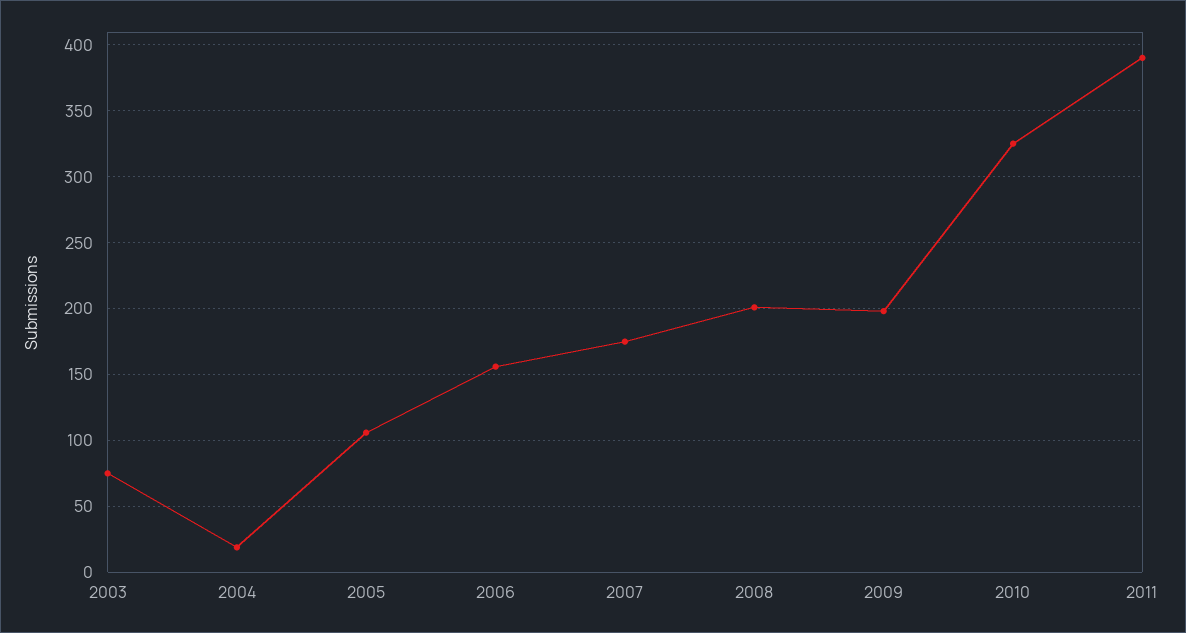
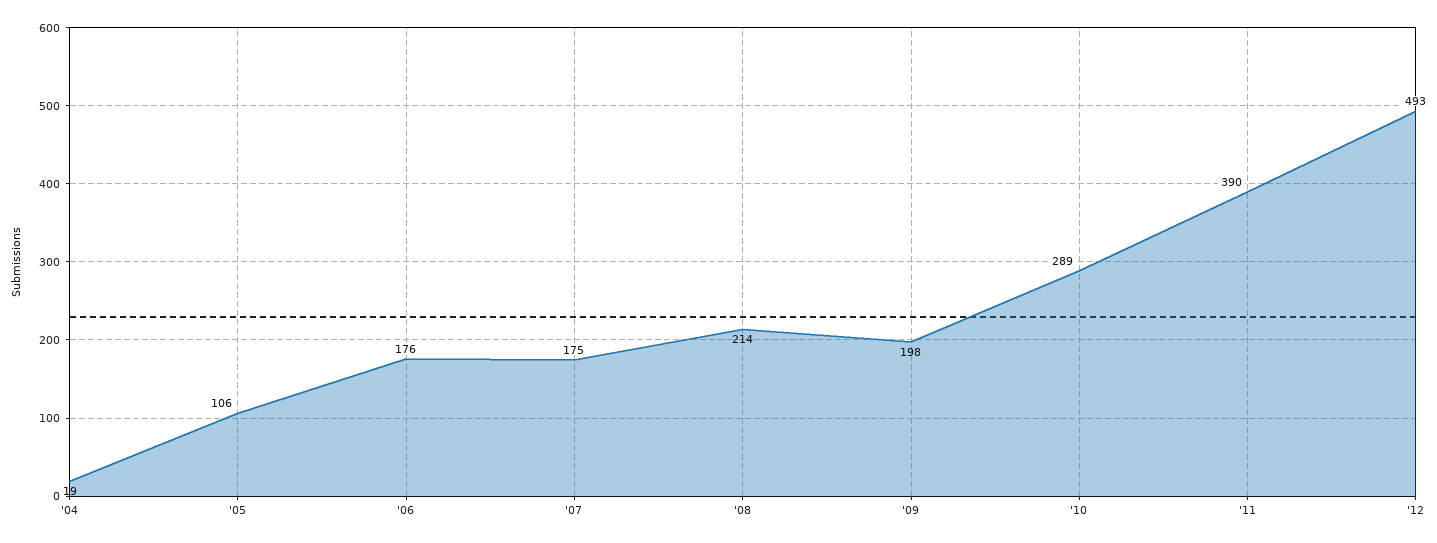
2003: 75 -> none
2006: 155 -> 176
2008: 200 -> 214
2010: 325 -> 289
'12: none -> 493

